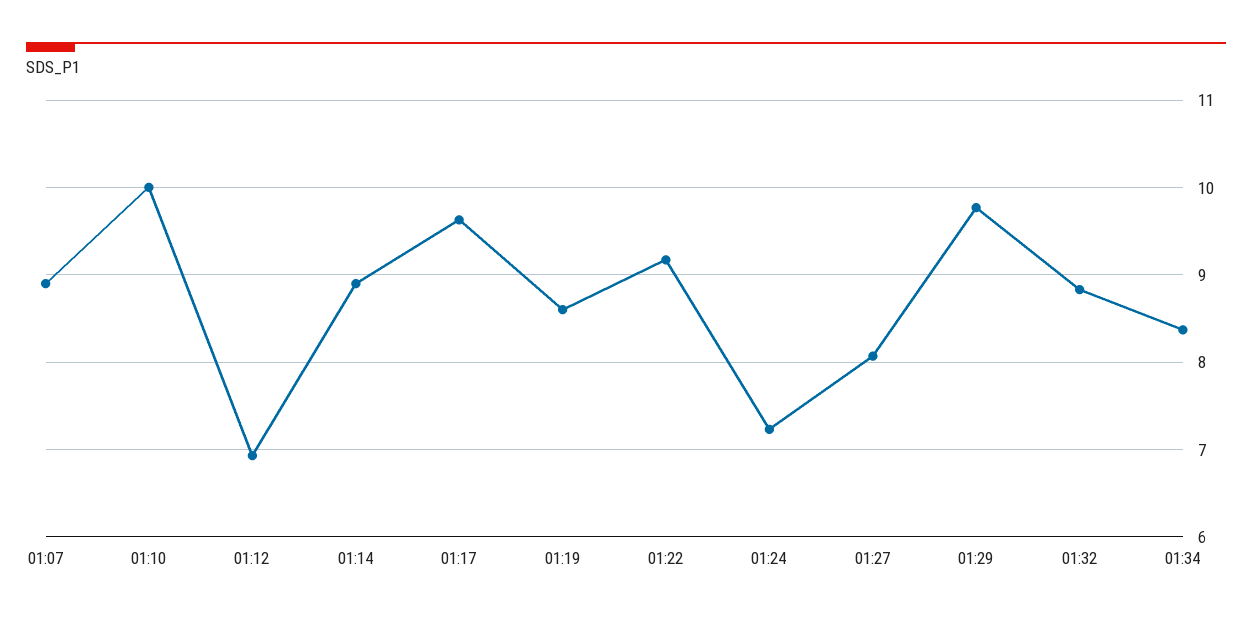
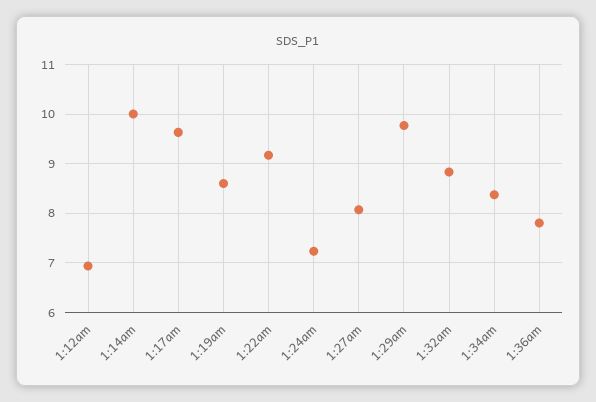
01:07: 8.9 -> none
01:10: 10 -> none
01:14: 8.9 -> 10
1:36am: none -> 7.8

